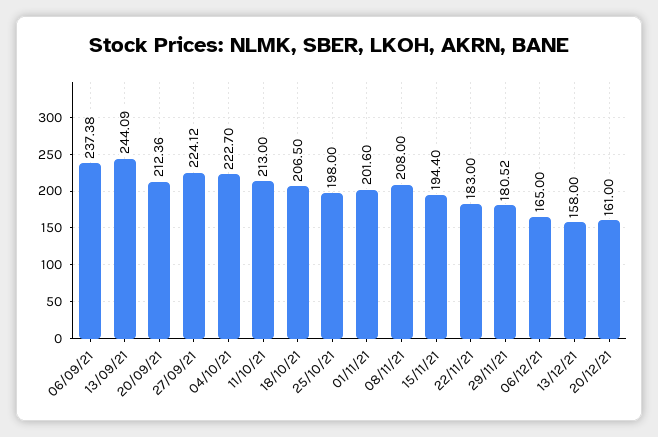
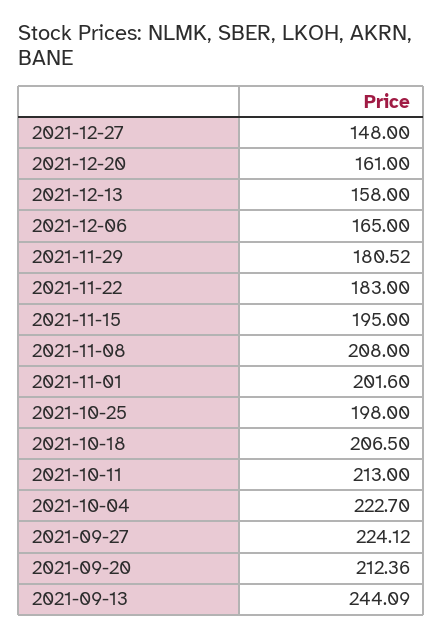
06/09/21: 237.38 -> none
15/11/21: 194.4 -> 195
2021-12-27: none -> 148

